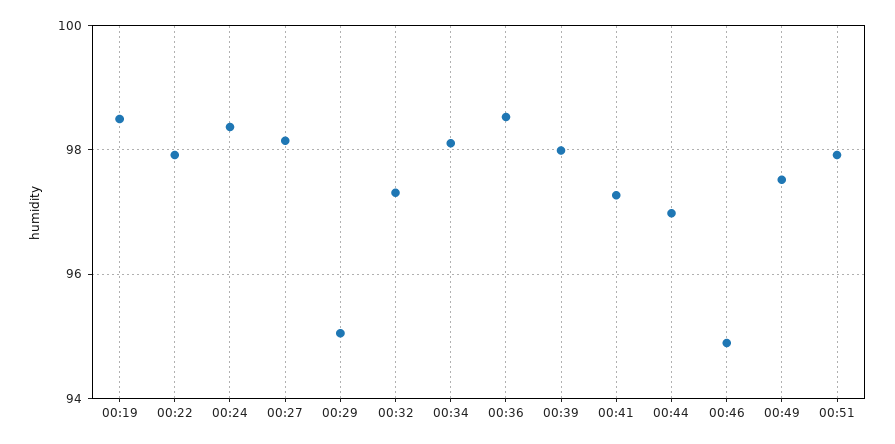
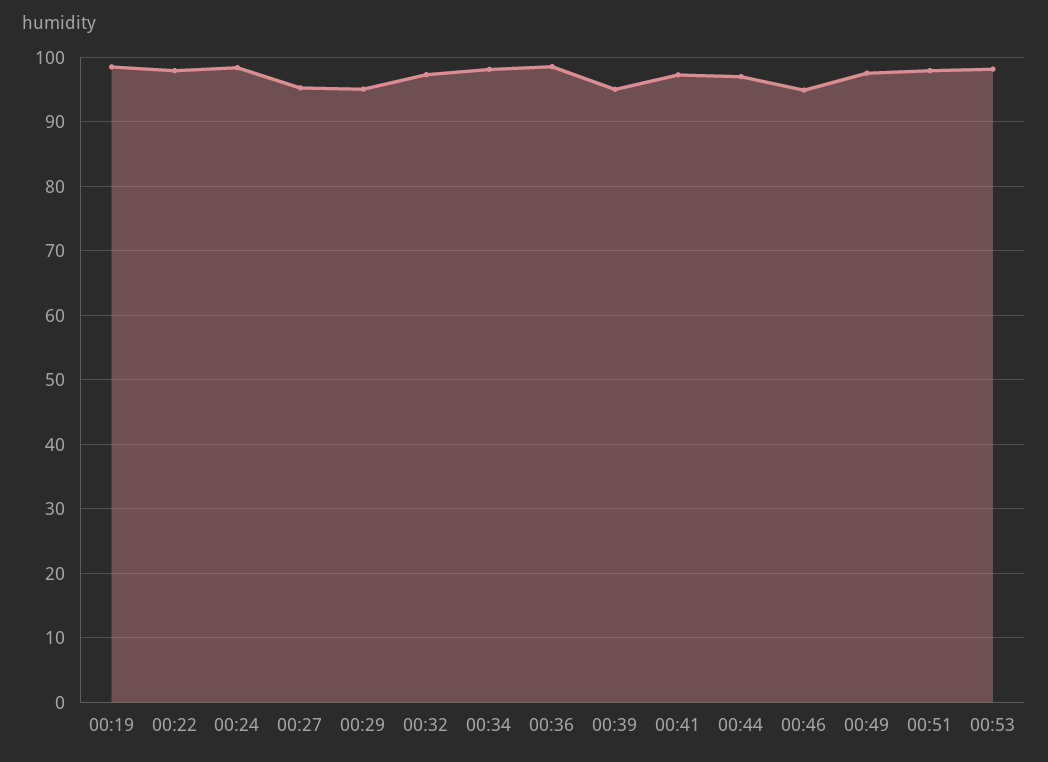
00:27: 98.2 -> 95
00:39: 98 -> 95
00:53: none -> 98

